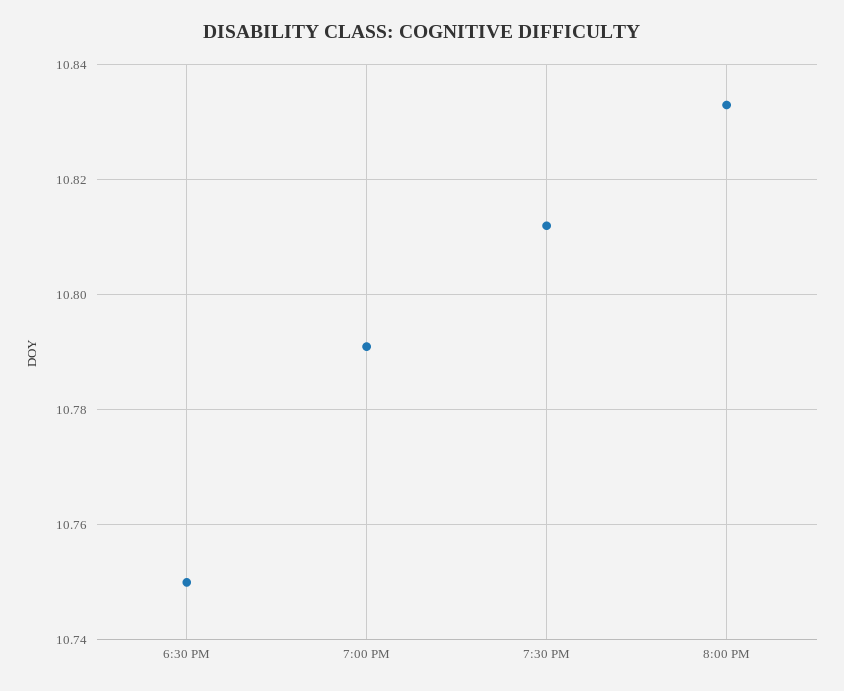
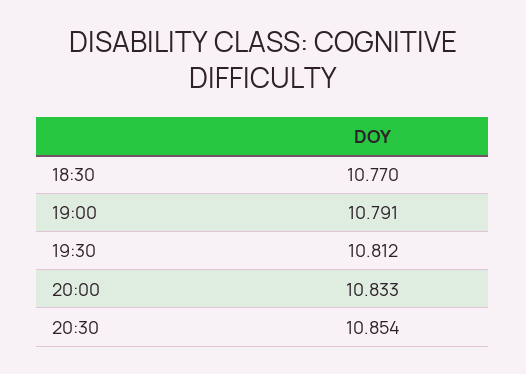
6:30 PM: 10.75 -> 10.77
20:30: none -> 10.854

